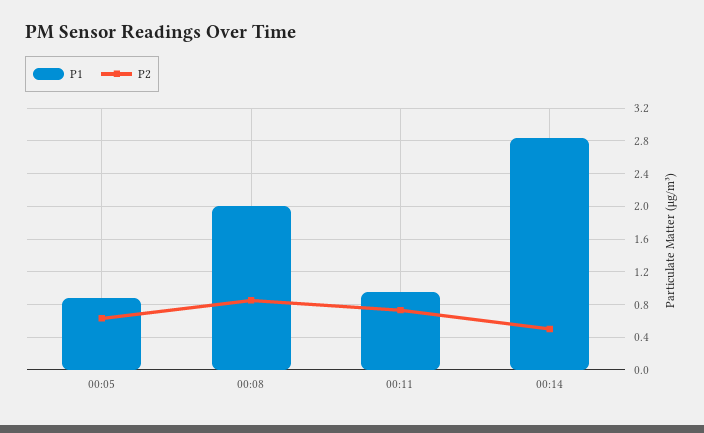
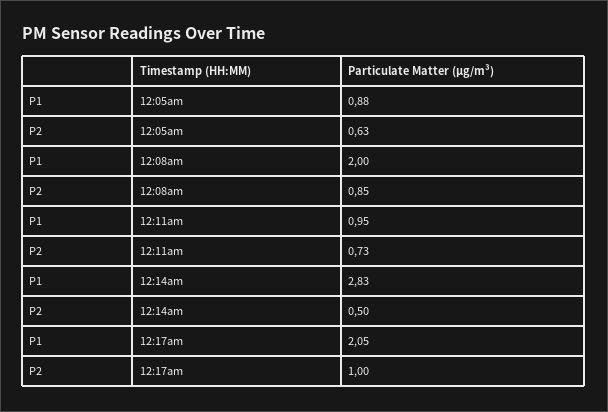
P1, 12:17am: none -> 2.05
P2, 12:17am: none -> 1

